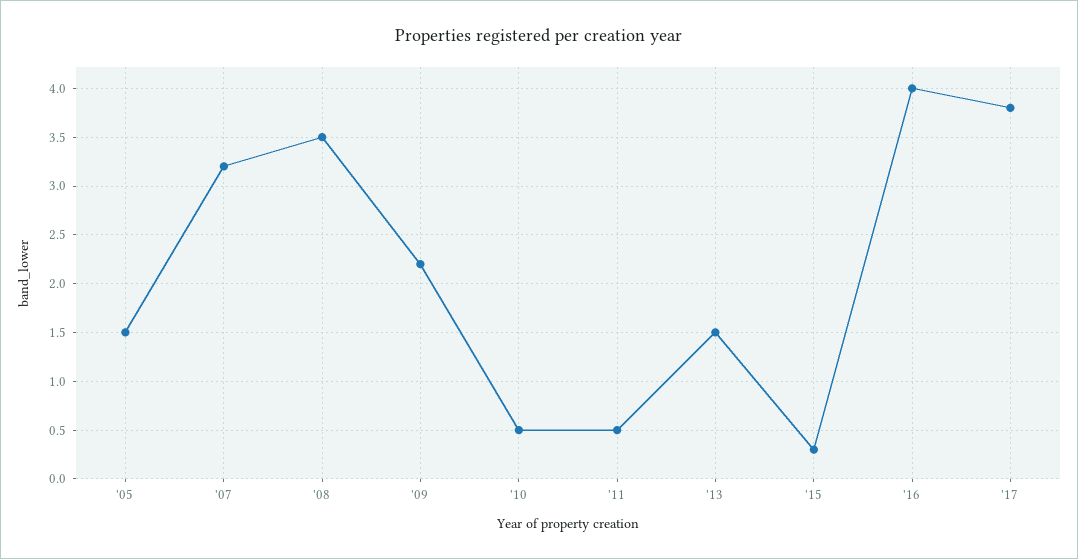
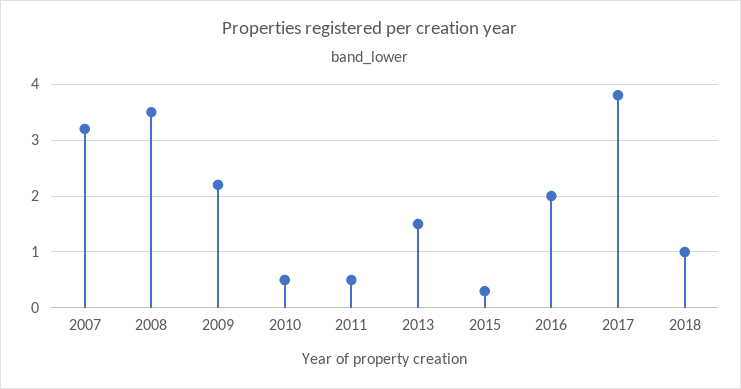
'05: 1.5 -> none
'16: 4 -> 2
2018: none -> 1

